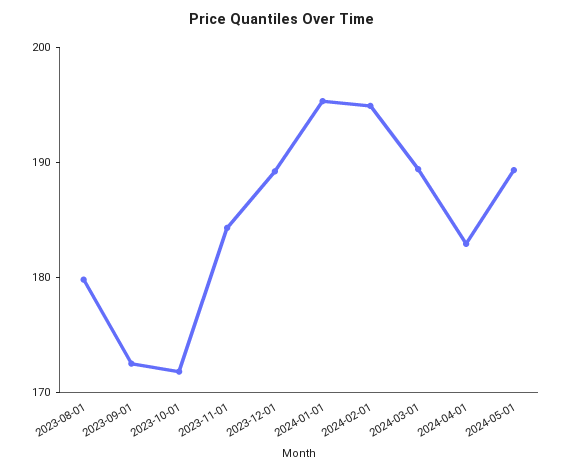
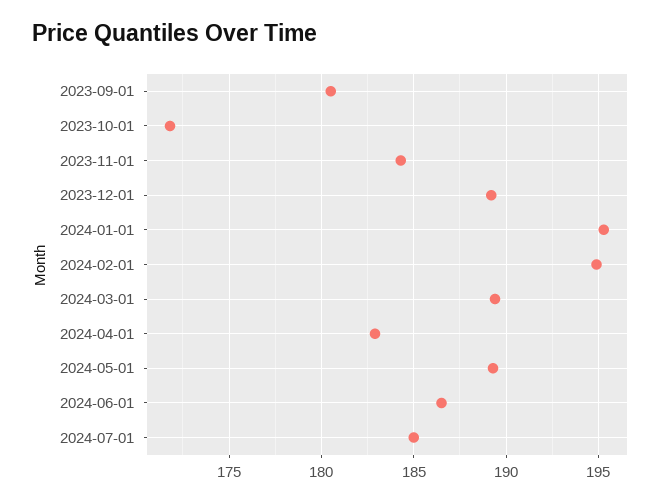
2023-08-01: 180 -> none
2023-09-01: 172 -> 180.5
2024-06-01: none -> 186.5
2024-07-01: none -> 185

